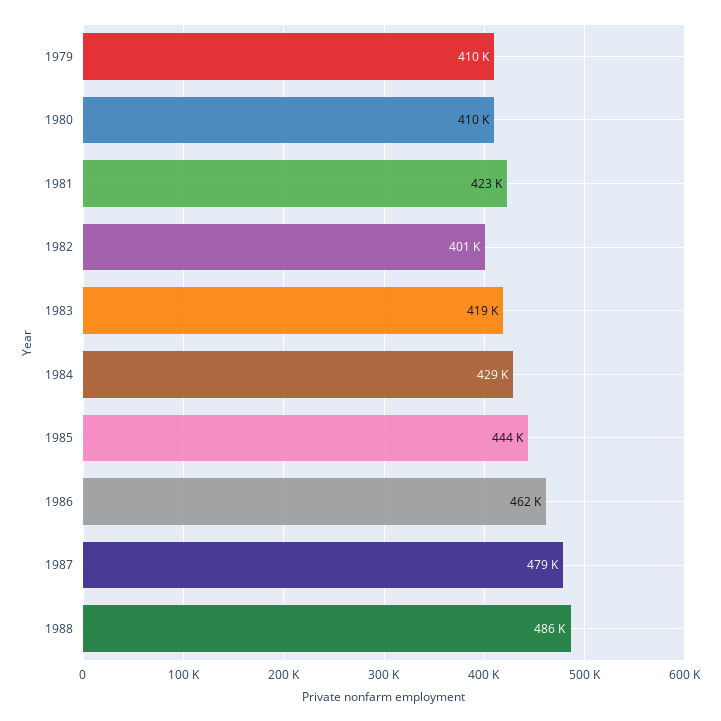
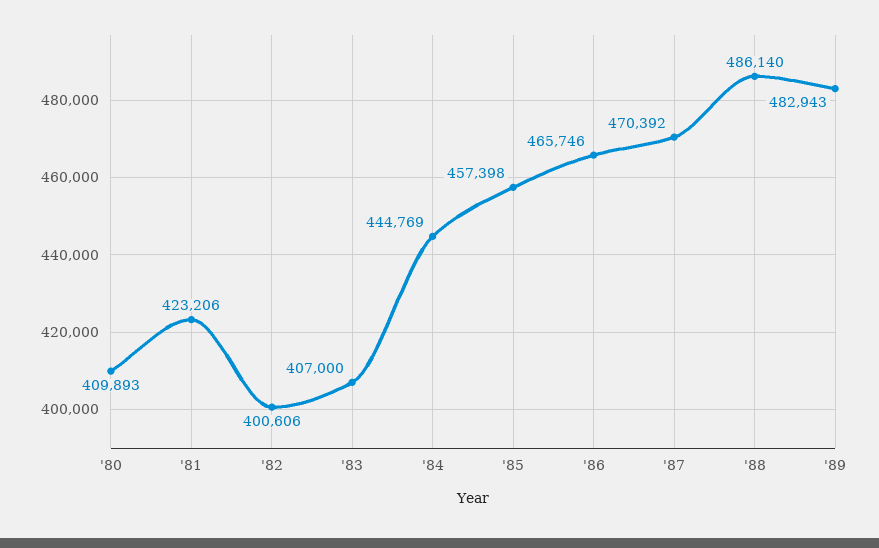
1979: 410000 -> none
1983: 419000 -> 407000
1984: 429000 -> 444769
1985: 444000 -> 457398
1986: 462000 -> 465746
1987: 479000 -> 470392
'89: none -> 482943

